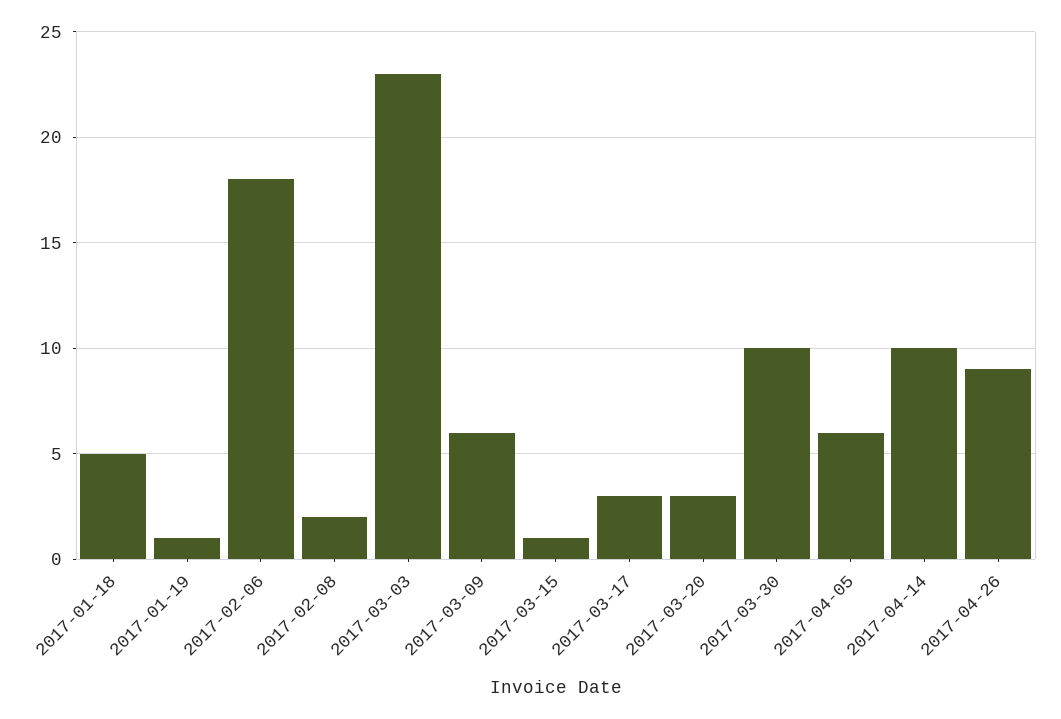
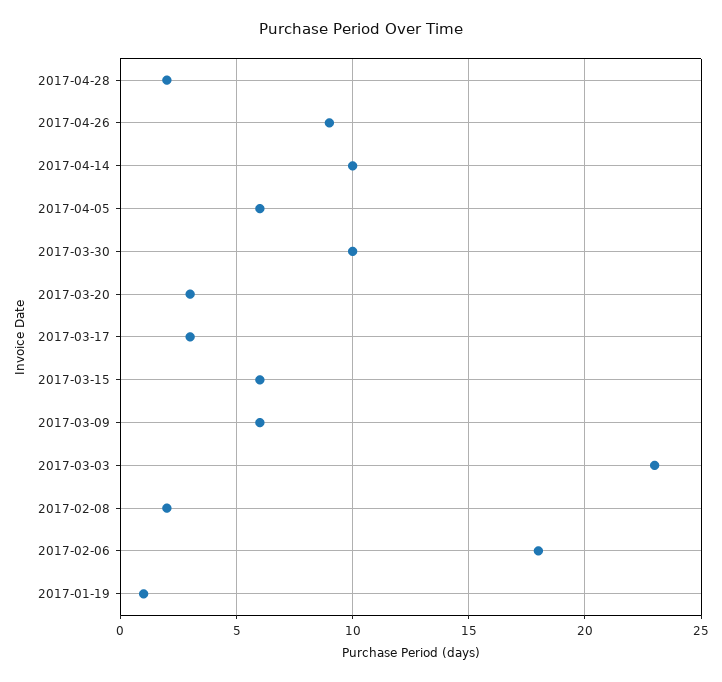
2017-01-18: 5 -> none
2017-03-15: 1 -> 6
2017-04-28: none -> 2

